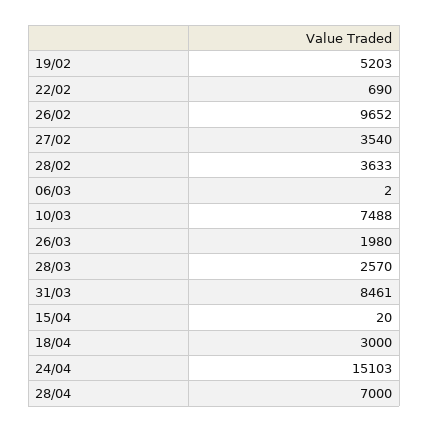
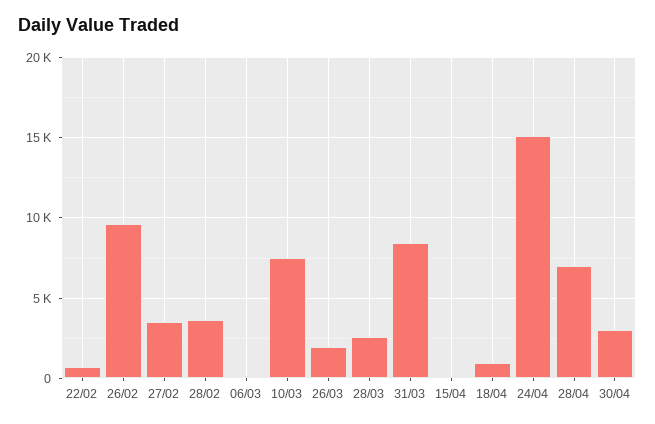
19/02: 5203 -> none
18/04: 3000 -> 1000
30/04: none -> 3000

